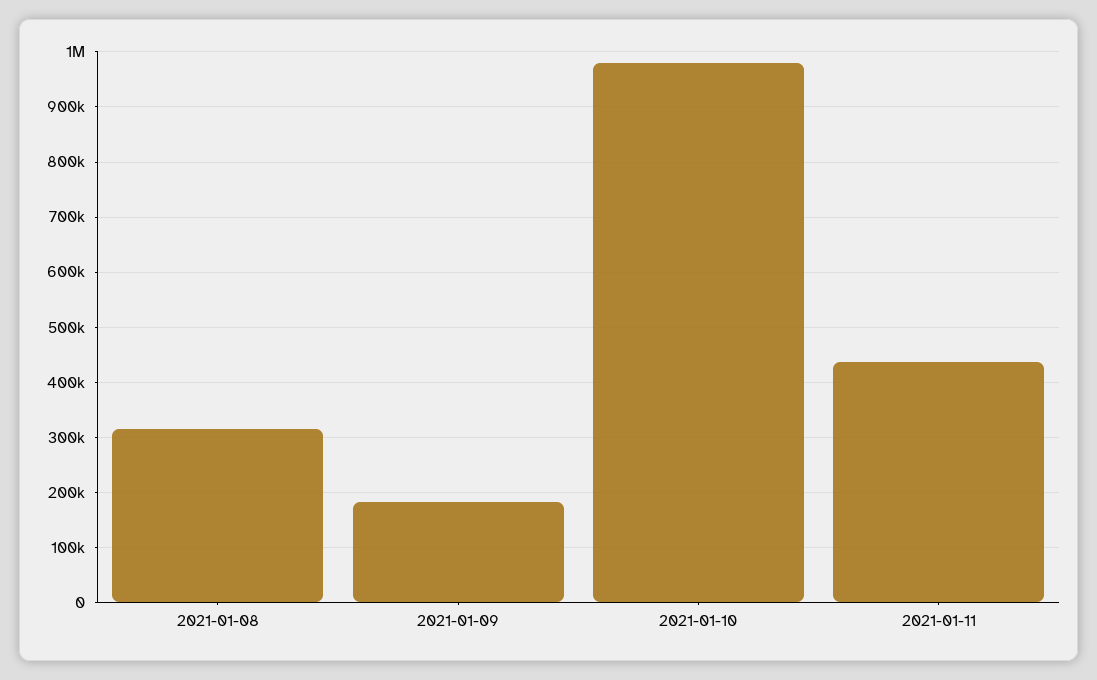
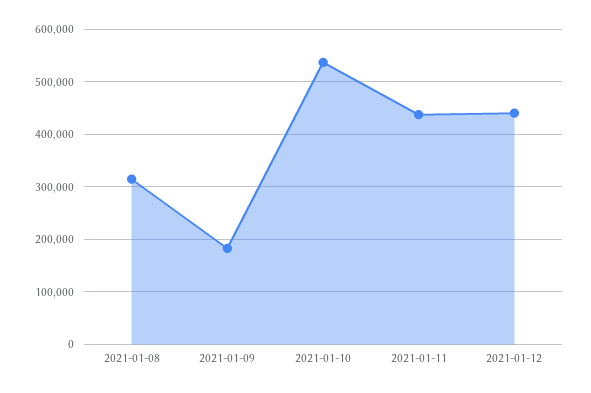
2021-01-10: 980000 -> 540000
2021-01-12: none -> 440000

